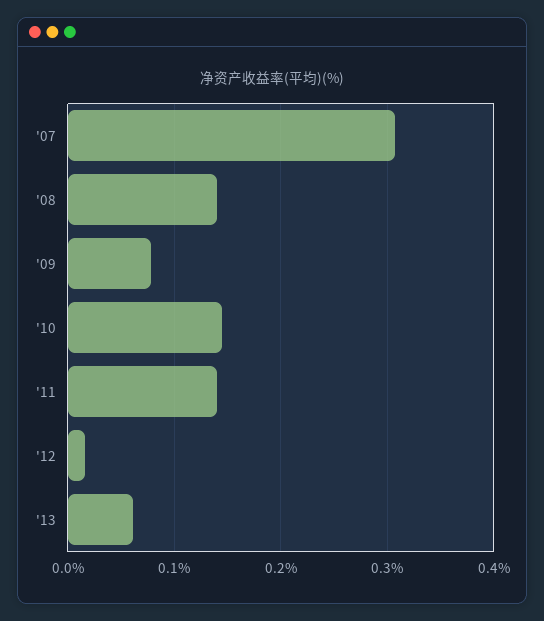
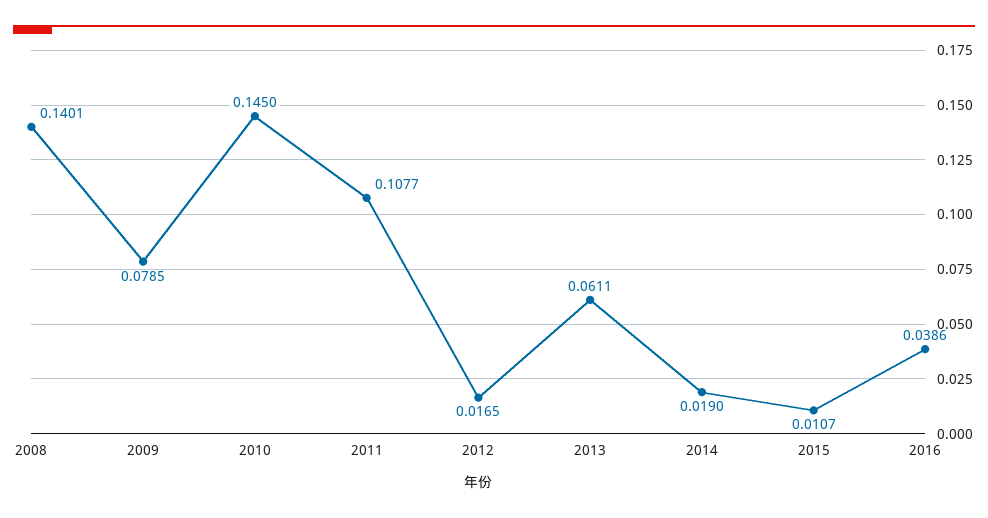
'07: 0.31 -> none
'11: 0.14 -> 0.1077
2014: none -> 0.019
2015: none -> 0.0107
2016: none -> 0.0386

